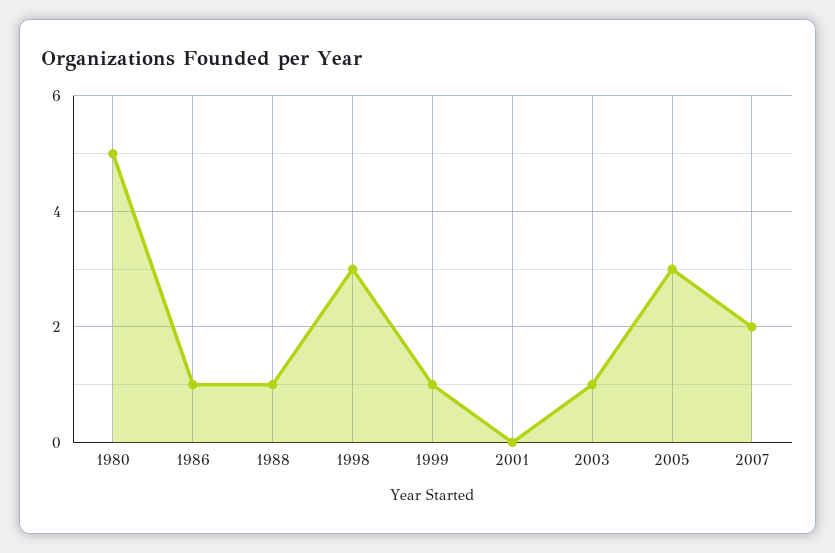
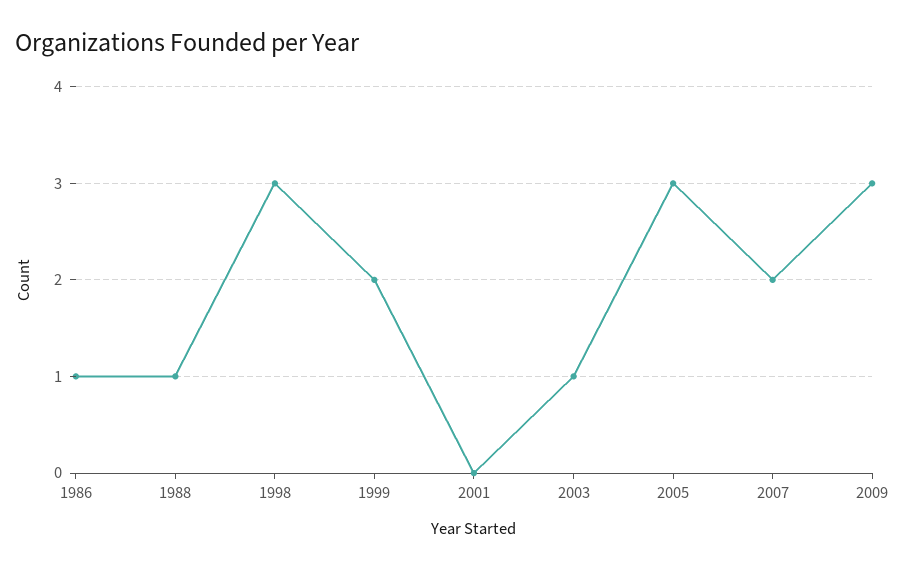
1980: 5 -> none
1999: 1 -> 2
2009: none -> 3

